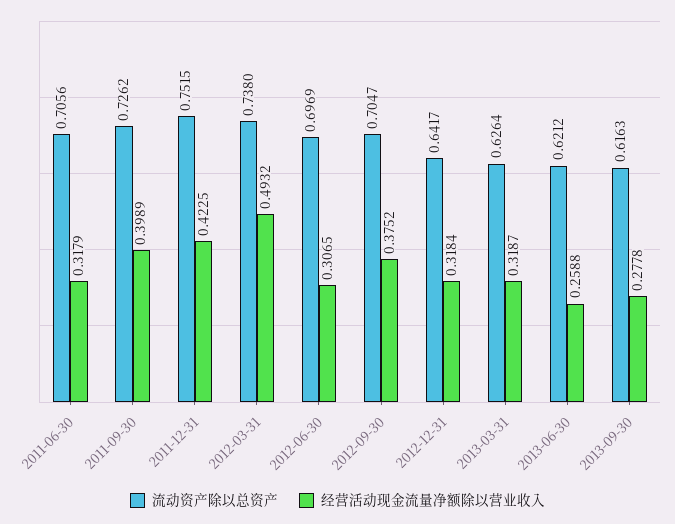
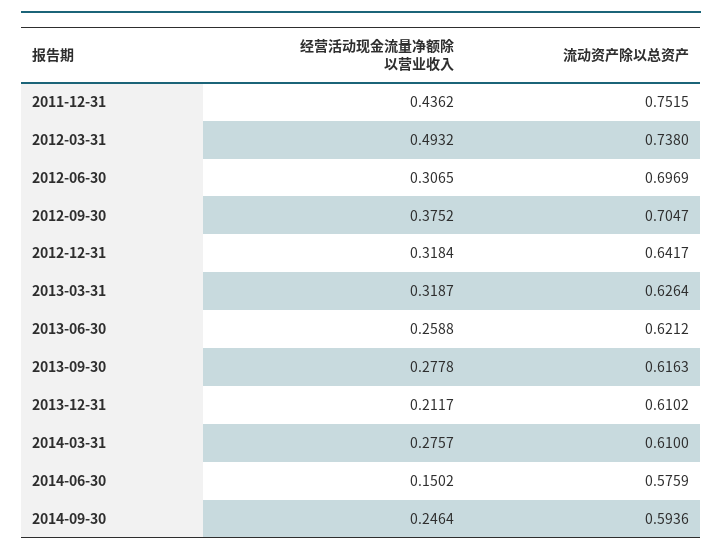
流动资产除以总资产, 2011-06-30: 0.7056 -> none
经营活动现金流量净额除以营业收入, 2011-06-30: 0.3179 -> none
流动资产除以总资产, 2011-09-30: 0.7262 -> none
经营活动现金流量净额除以营业收入, 2011-09-30: 0.3989 -> none
经营活动现金流量净额除以营业收入, 2011-12-31: 0.4225 -> 0.4362
经营活动现金流量净额除以营业收入, 2013-12-31: none -> 0.2117
流动资产除以总资产, 2013-12-31: none -> 0.6102
经营活动现金流量净额除以营业收入, 2014-03-31: none -> 0.2757
流动资产除以总资产, 2014-03-31: none -> 0.61
经营活动现金流量净额除以营业收入, 2014-06-30: none -> 0.1502
流动资产除以总资产, 2014-06-30: none -> 0.5759
经营活动现金流量净额除以营业收入, 2014-09-30: none -> 0.2464
流动资产除以总资产, 2014-09-30: none -> 0.5936

